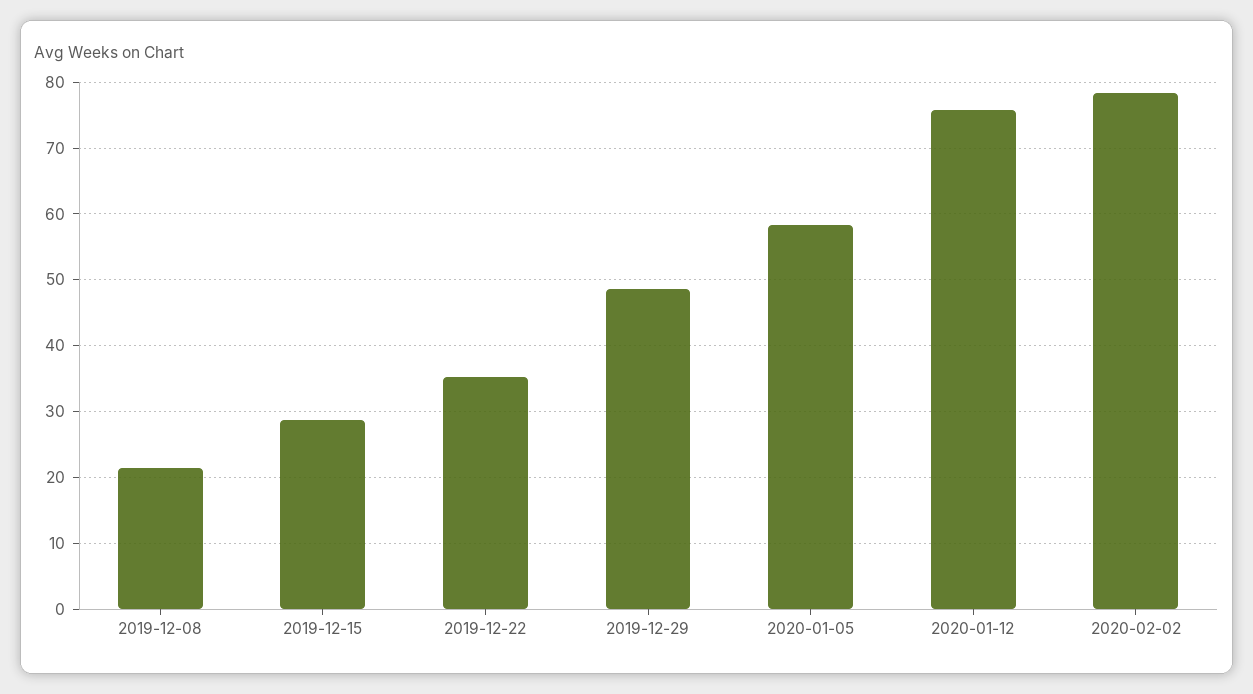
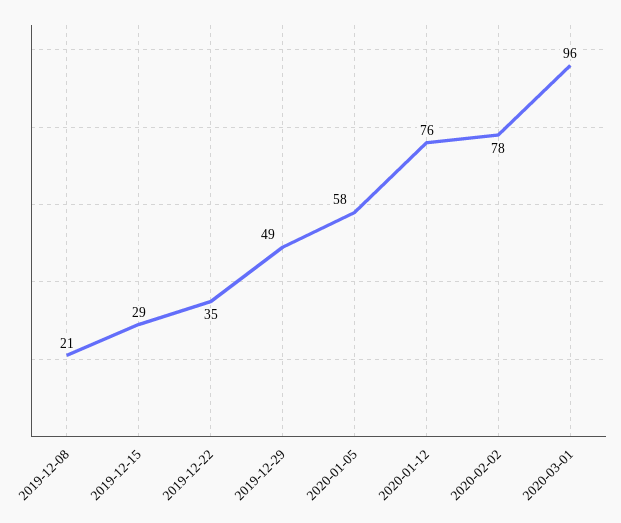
2020-03-01: none -> 96

